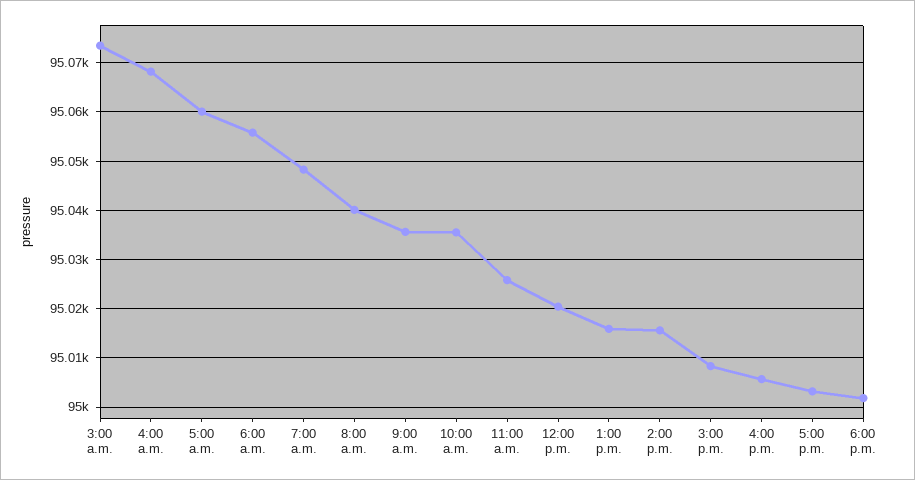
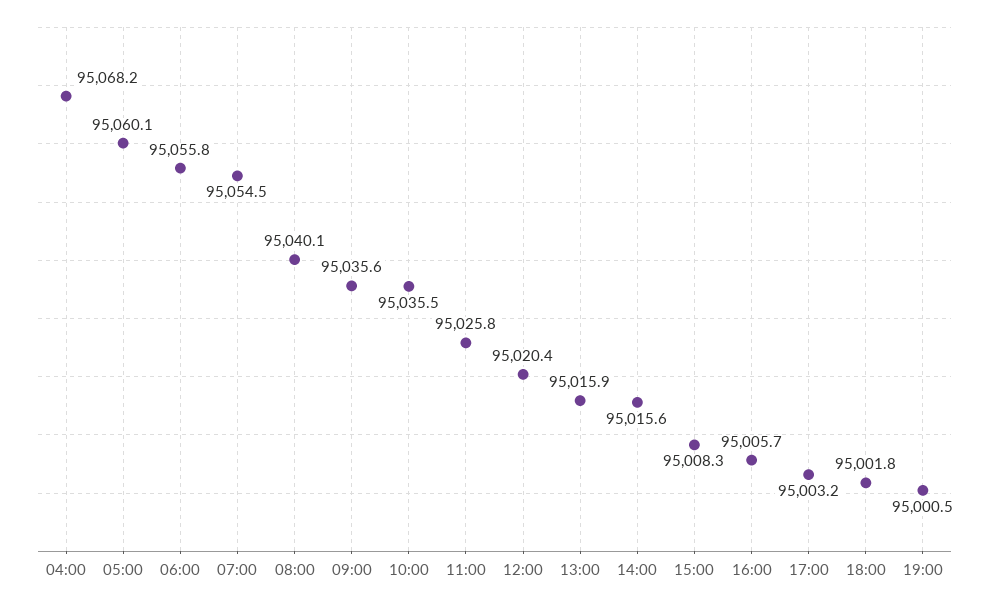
3:00 a.m.: 95074 -> none
7:00 a.m.: 95048 -> 95054.5
19:00: none -> 95000.5

